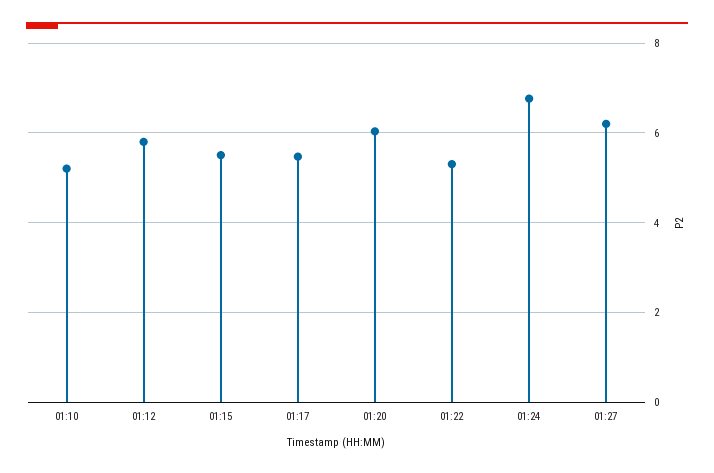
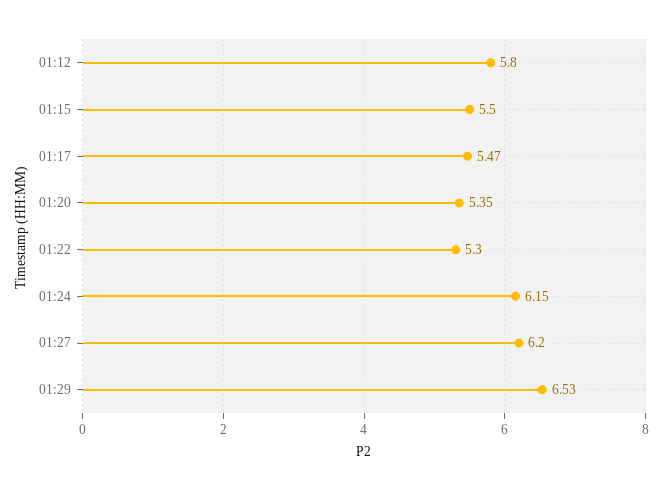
01:10: 5.2 -> none
01:20: 6 -> 5.35
01:24: 6.8 -> 6.15
01:29: none -> 6.53

